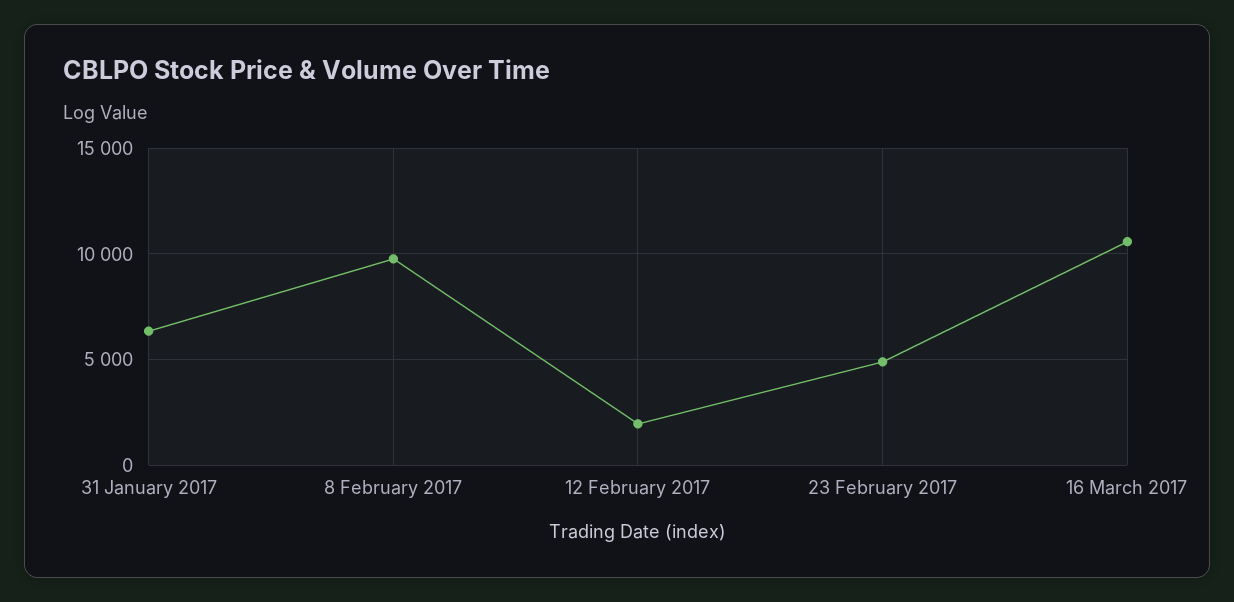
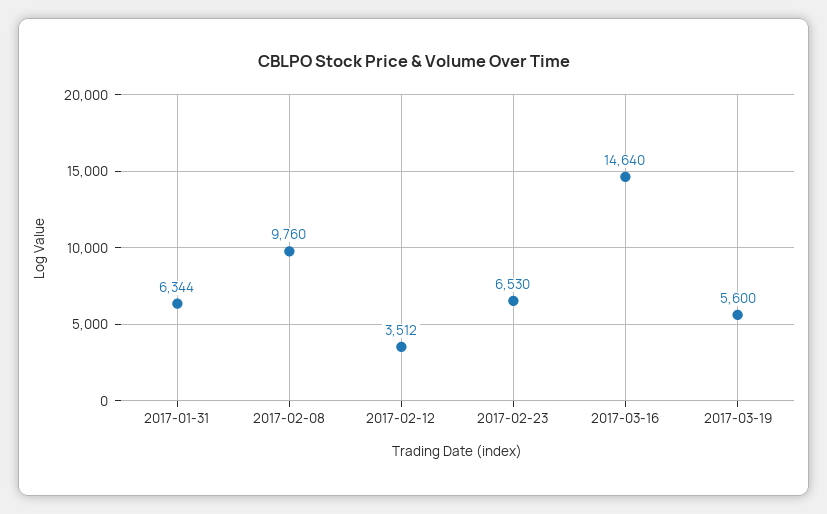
12 February 2017: 2000 -> 3512
23 February 2017: 5000 -> 6530
16 March 2017: 10500 -> 14640
2017-03-19: none -> 5600

